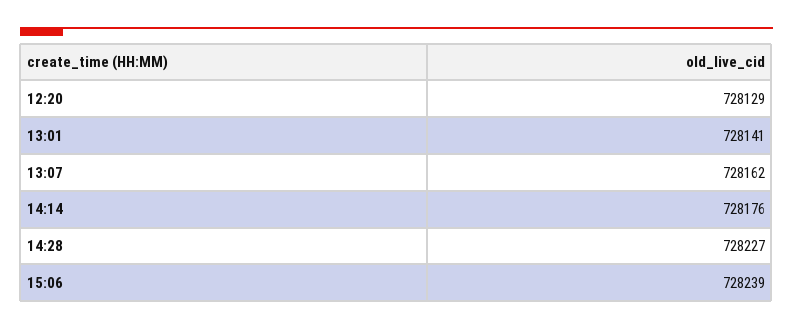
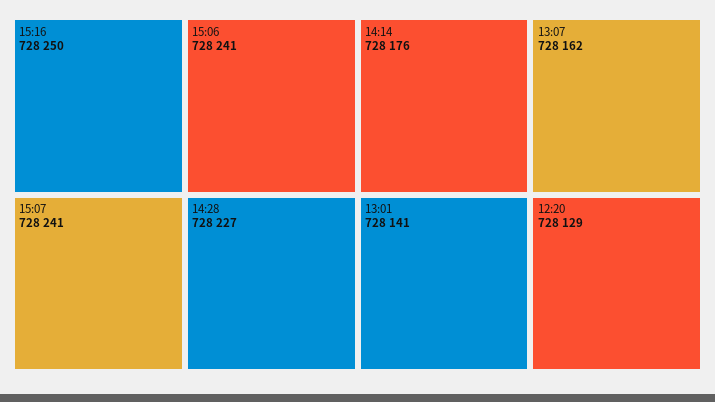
15:06: 728239 -> 728241
15:16: none -> 728250
15:07: none -> 728241

